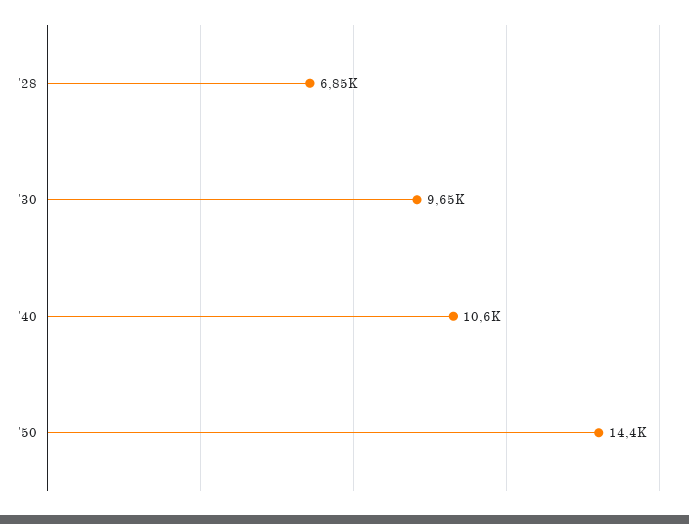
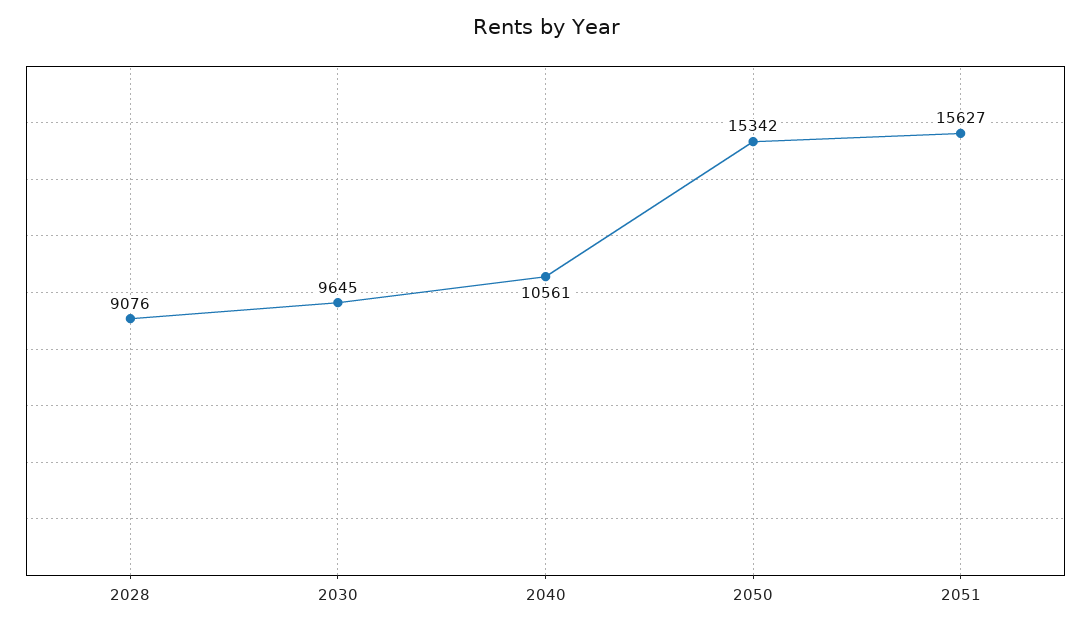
'28: 6850 -> 9076
'50: 14400 -> 15342
2051: none -> 15627

